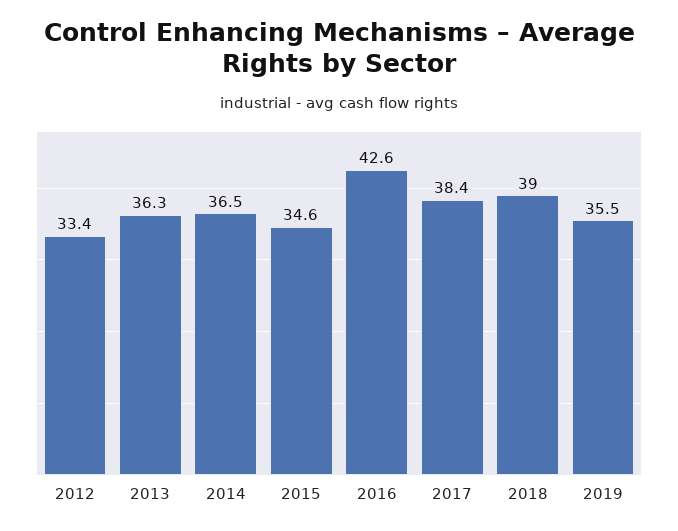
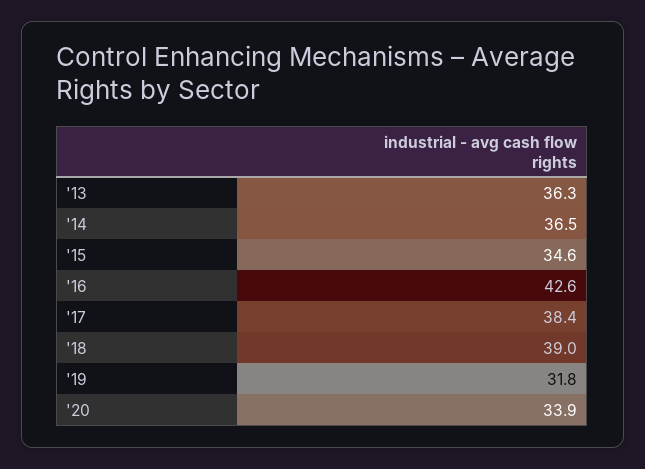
2012: 33.4 -> none
2019: 35.5 -> 31.8
'20: none -> 33.9

